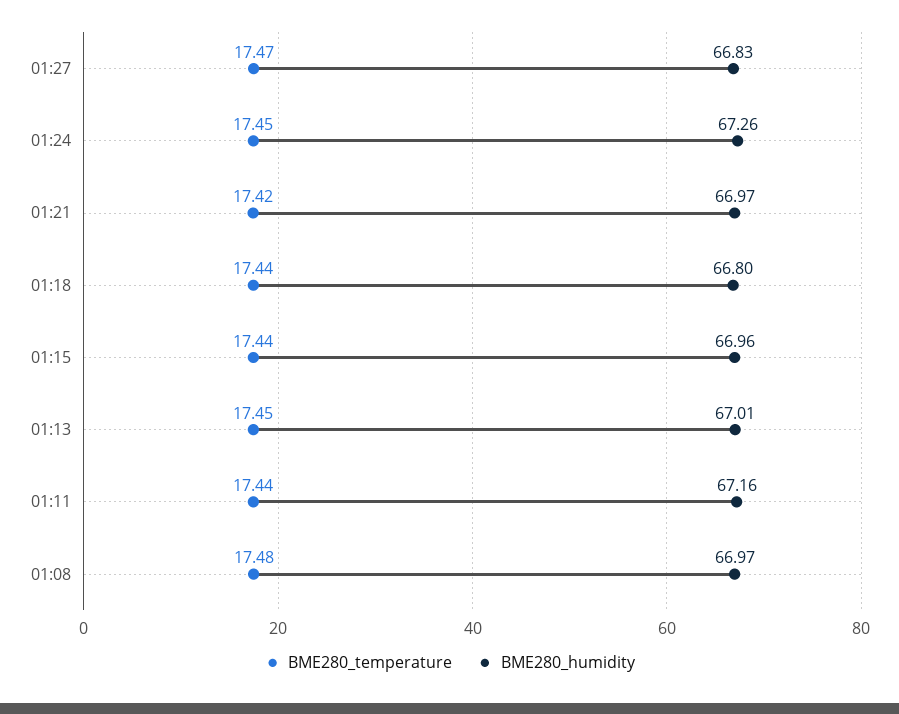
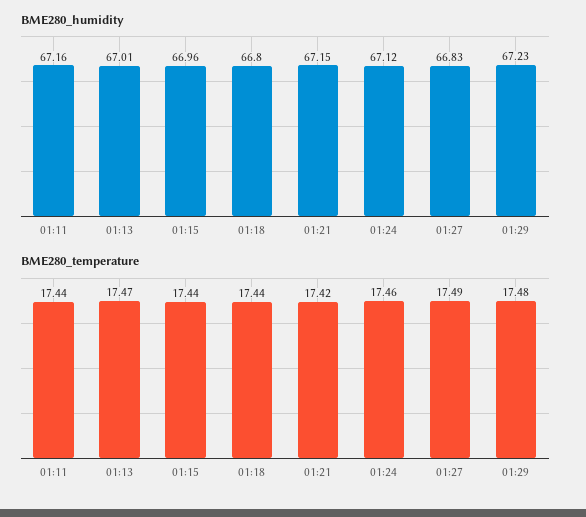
BME280_temperature, 01:27: 17.47 -> 17.49
BME280_temperature, 01:24: 17.45 -> 17.46
BME280_humidity, 01:24: 67.26 -> 67.12
BME280_humidity, 01:21: 66.97 -> 67.15
BME280_temperature, 01:13: 17.45 -> 17.47
BME280_temperature, 01:08: 17.48 -> none
BME280_humidity, 01:08: 66.97 -> none
BME280_humidity, 01:29: none -> 67.23
BME280_temperature, 01:29: none -> 17.48

